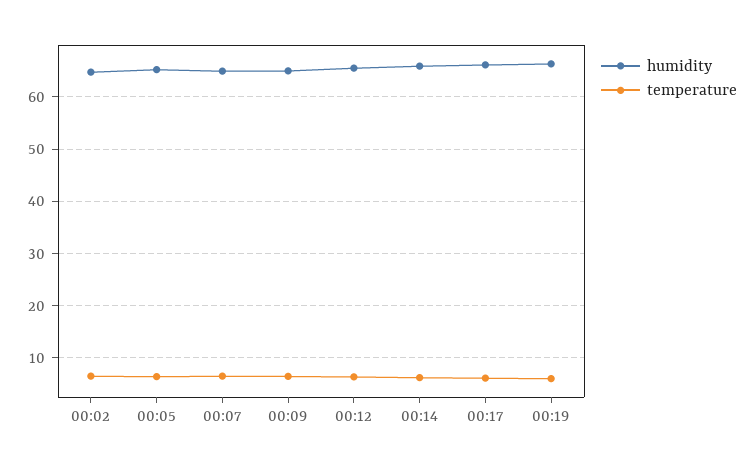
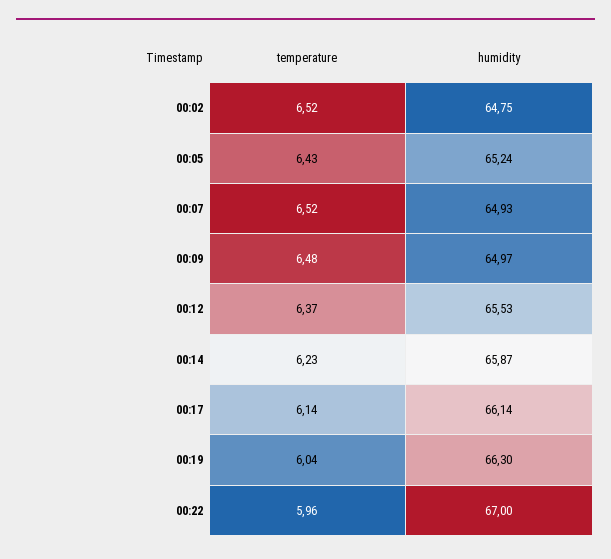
temperature, 00:22: none -> 5.96
humidity, 00:22: none -> 67

